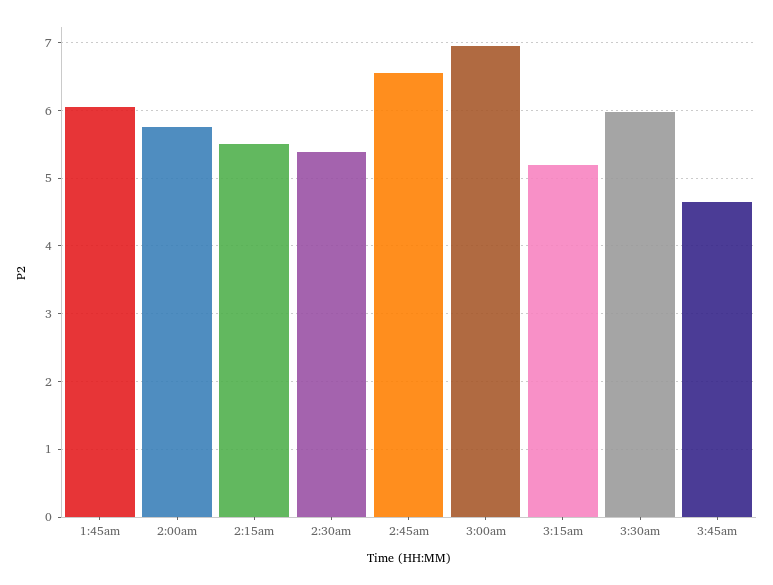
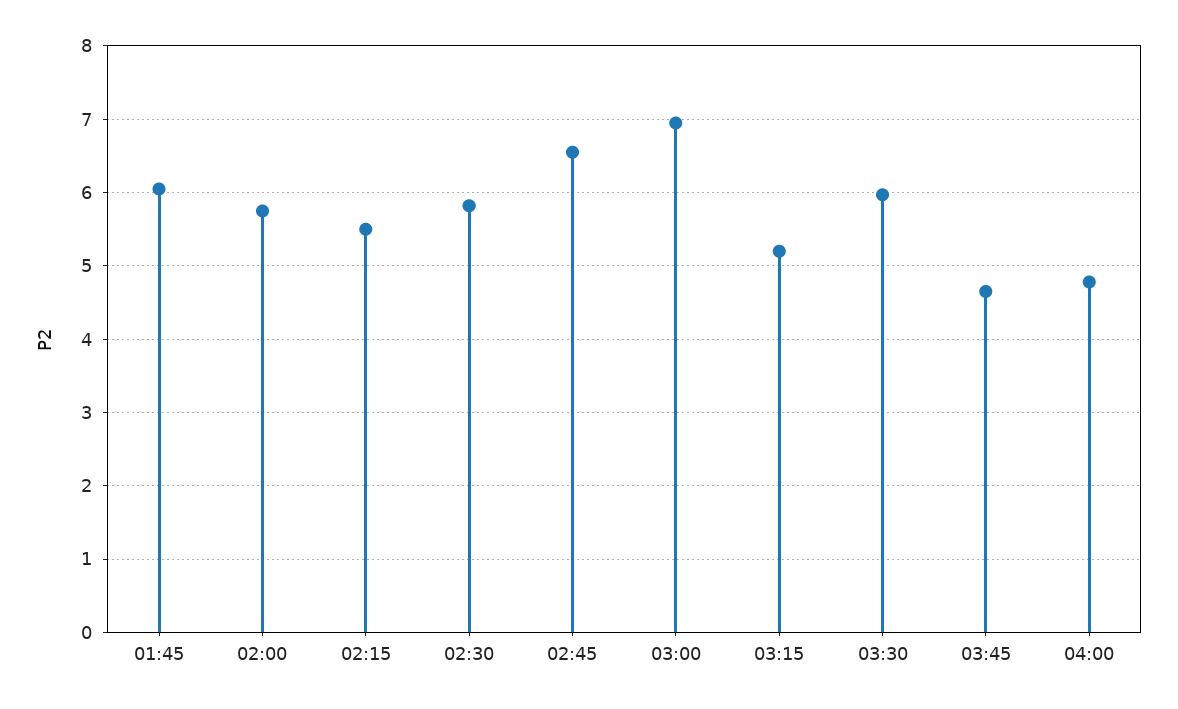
2:30am: 5.4 -> 5.8
04:00: none -> 4.8

